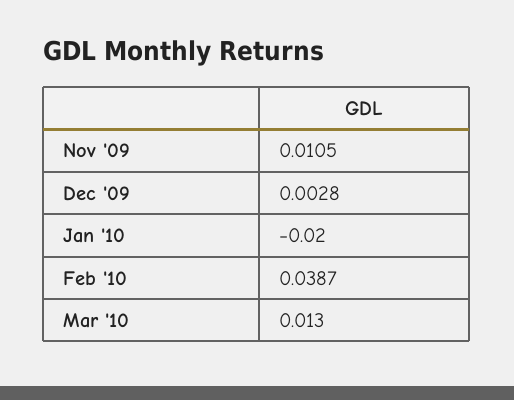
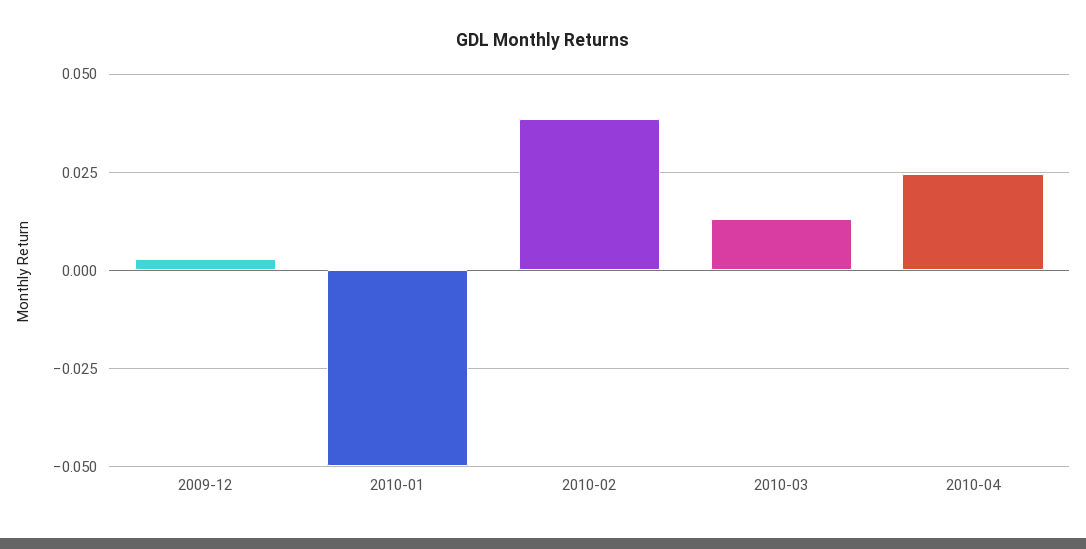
Nov '09: 0.0105 -> none
Jan '10: -0.02 -> -0.05
2010-04: none -> 0.025

